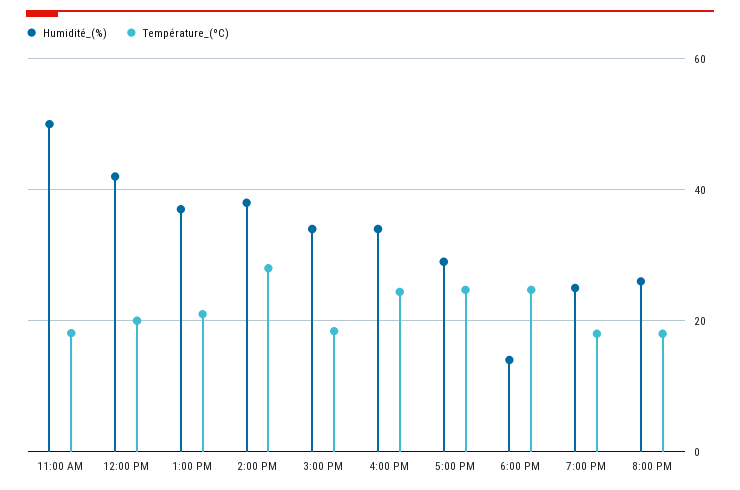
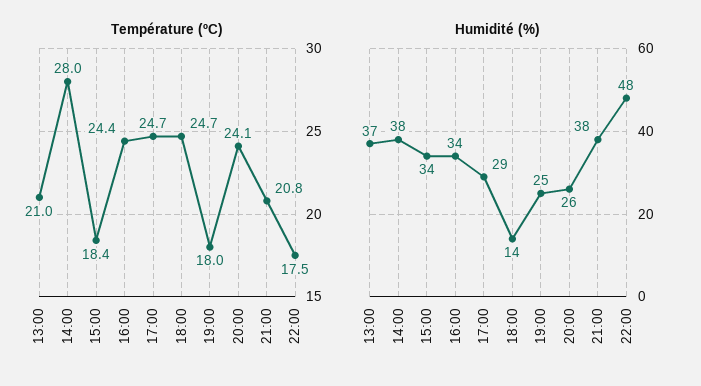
Humidité_(%), 11:00 AM: 50 -> none
Température_(ºC), 11:00 AM: 18 -> none
Humidité_(%), 12:00 PM: 42 -> none
Température_(ºC), 12:00 PM: 20 -> none
Température_(ºC), 8:00 PM: 18 -> 24.1
Température_(ºC), 21:00: none -> 20.8
Température_(ºC), 22:00: none -> 17.5
Humidité_(%), 21:00: none -> 38
Humidité_(%), 22:00: none -> 48

